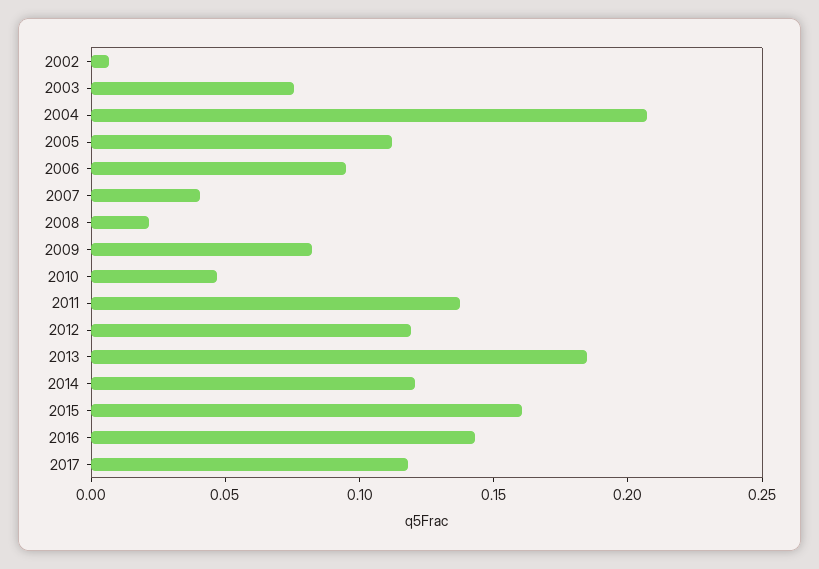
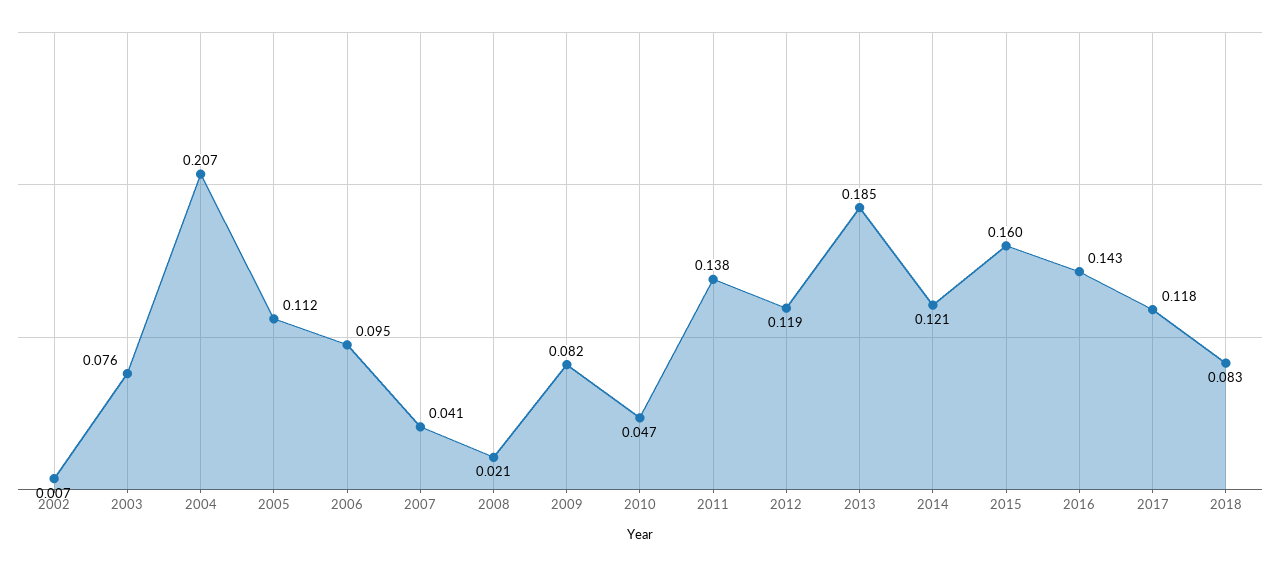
2018: none -> 0.083

